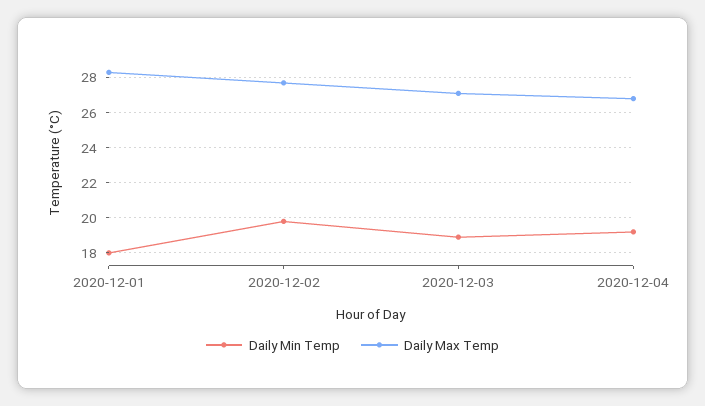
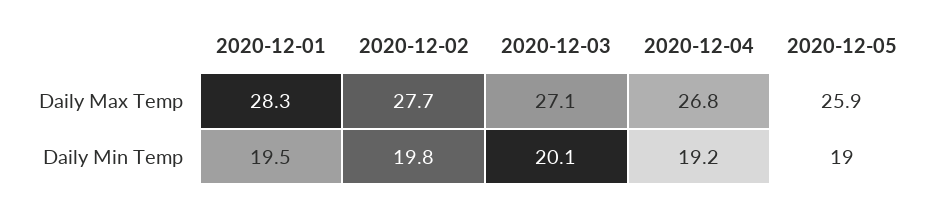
Daily Min Temp, 2020-12-01: 18 -> 19.5
Daily Min Temp, 2020-12-03: 19 -> 20.1
Daily Max Temp, 2020-12-05: none -> 25.9
Daily Min Temp, 2020-12-05: none -> 19

